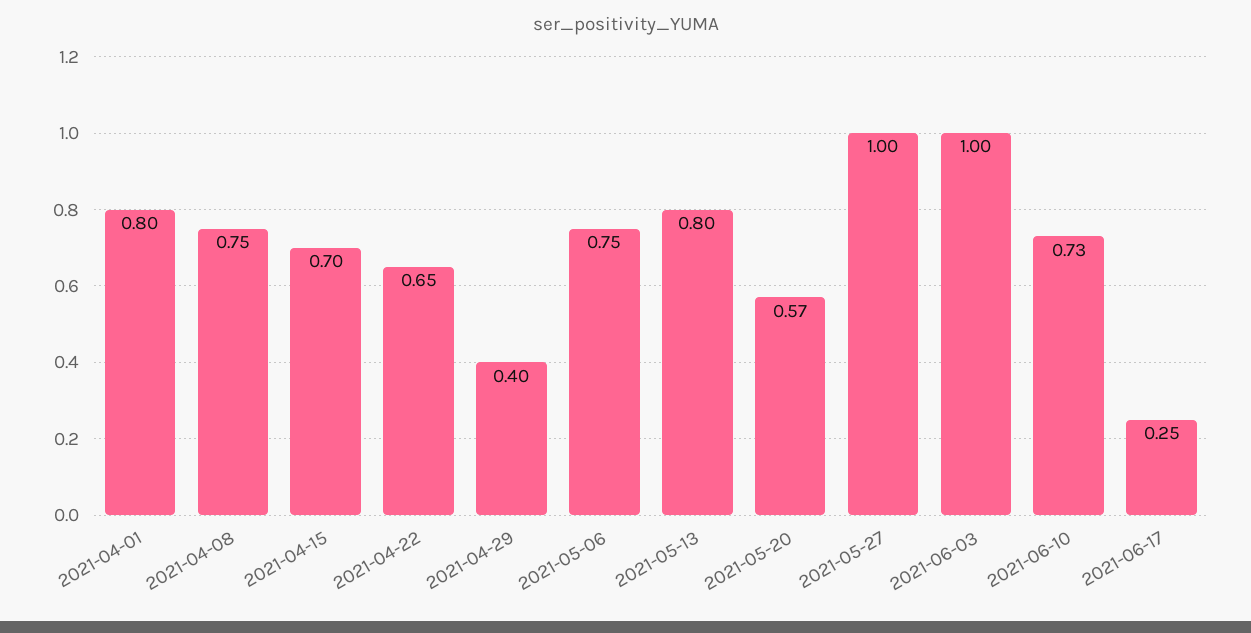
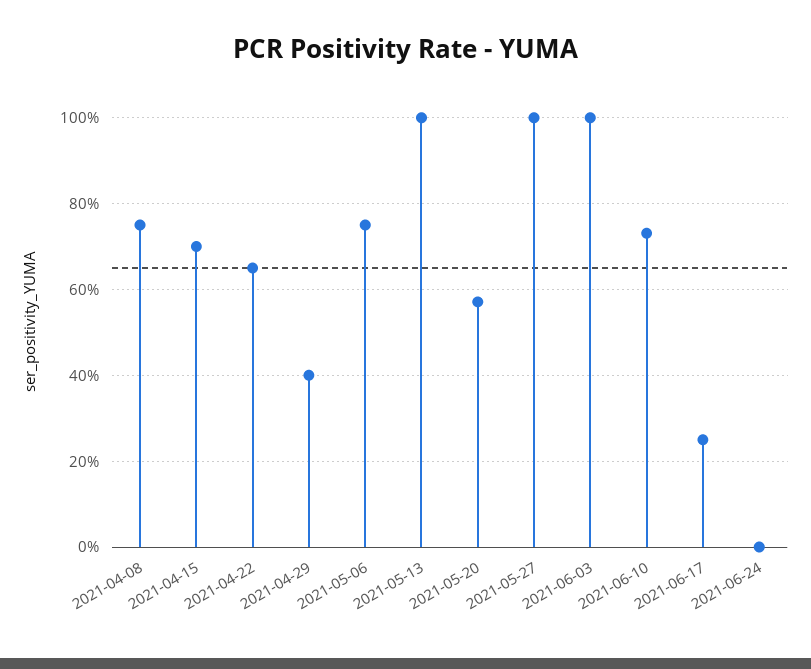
2021-04-01: 0.8 -> none
2021-05-13: 0.8 -> 1
2021-06-24: none -> 0

